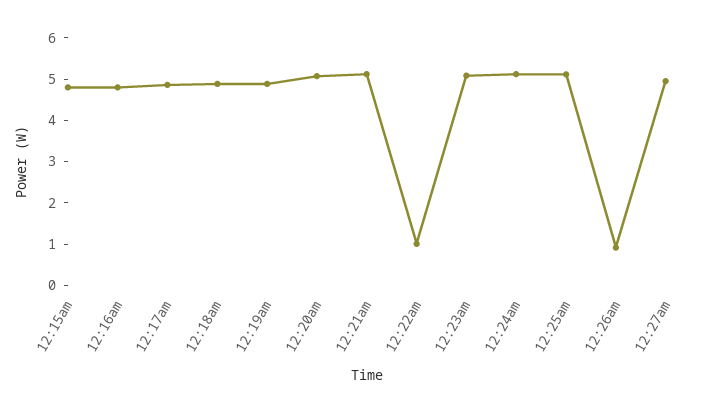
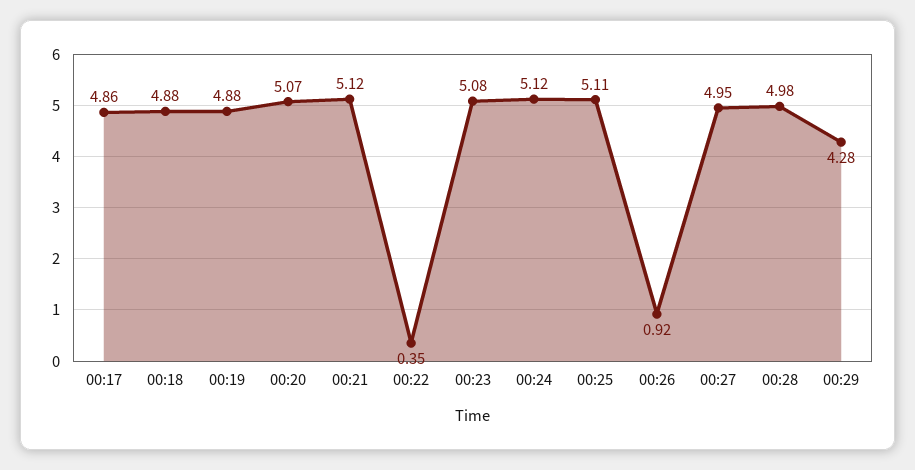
12:15am: 4.8 -> none
12:16am: 4.8 -> none
12:22am: 1 -> 0.35
00:28: none -> 4.98
00:29: none -> 4.28

